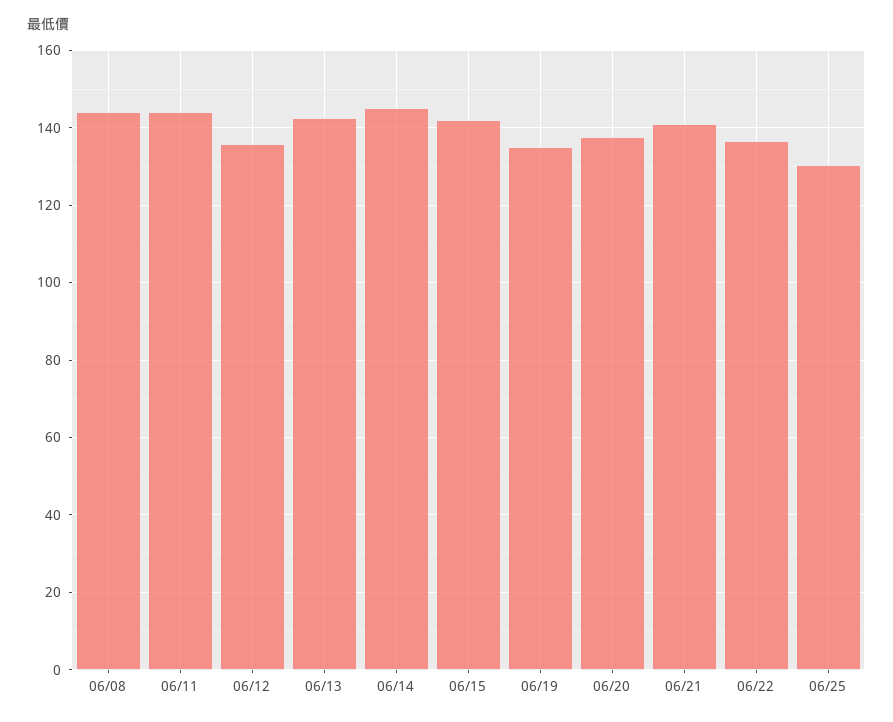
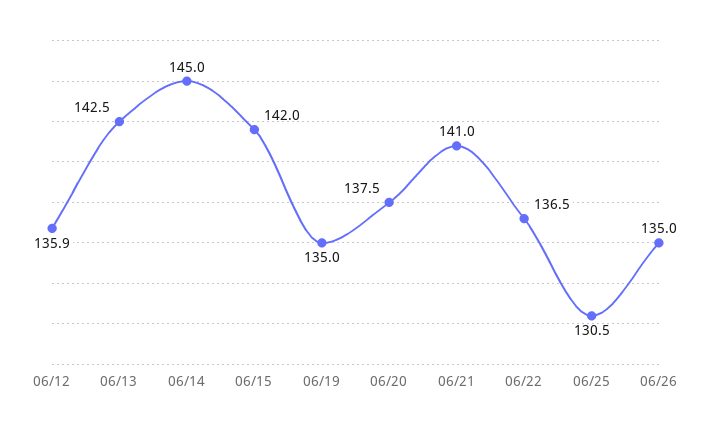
06/08: 144 -> none
06/11: 144 -> none
06/26: none -> 135

